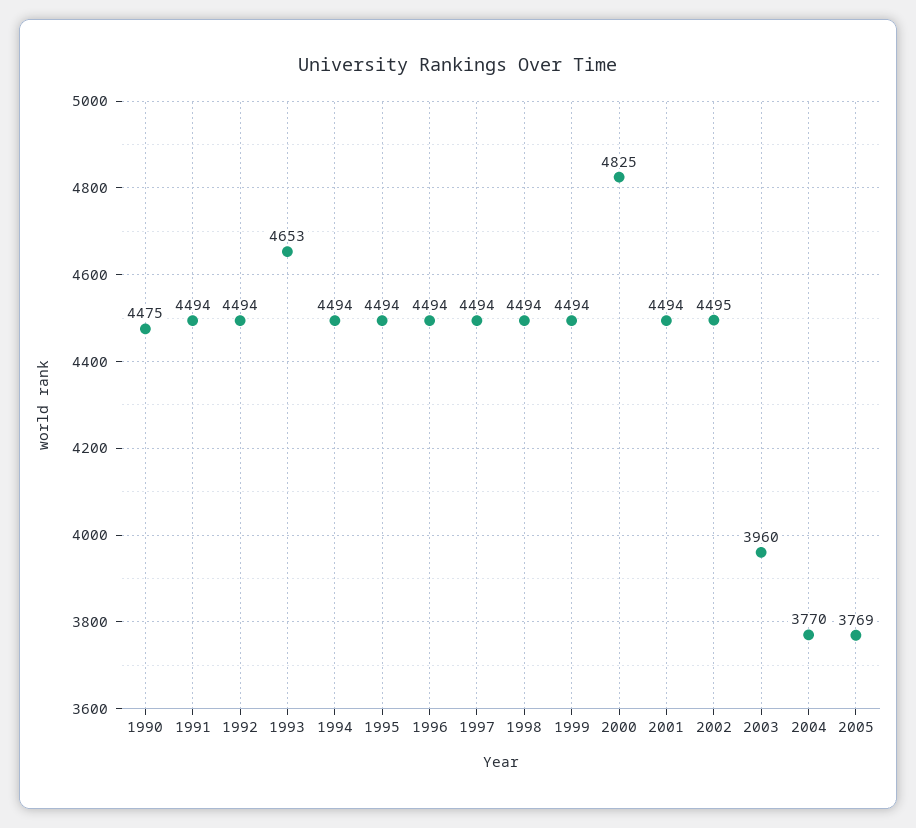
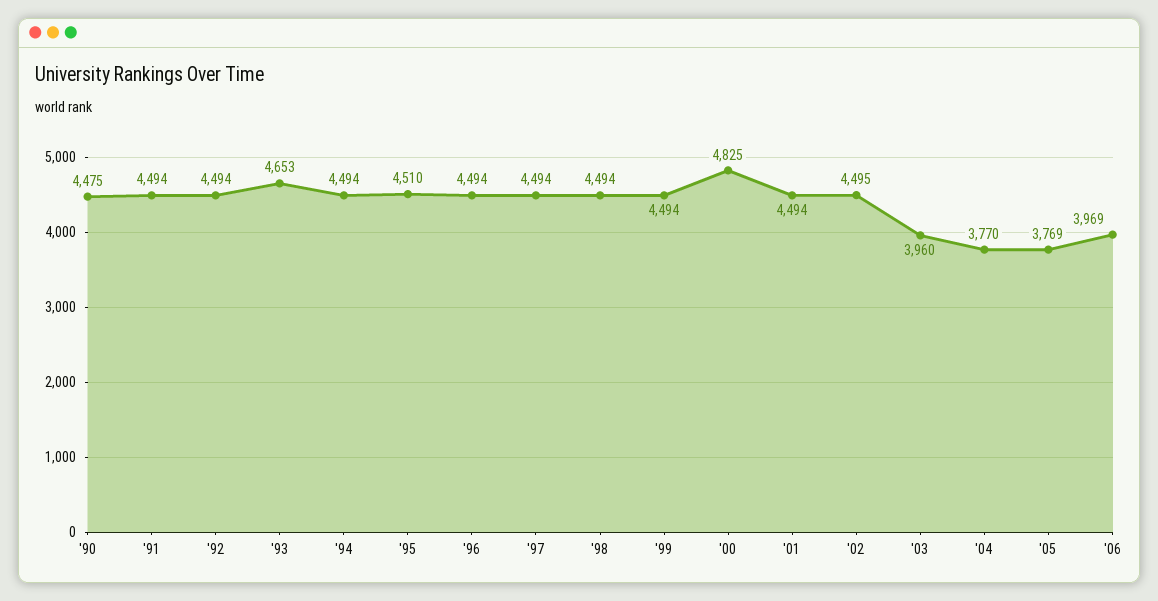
1995: 4494 -> 4510
'06: none -> 3969

